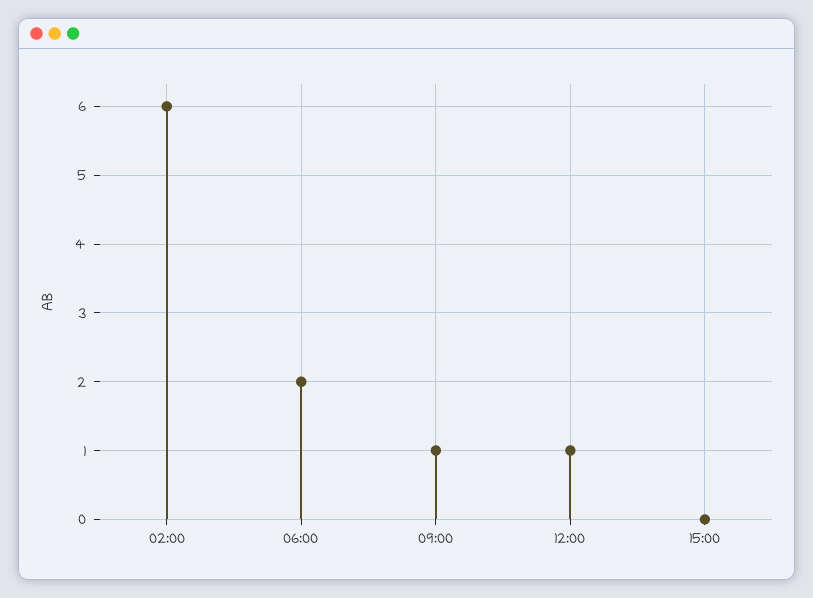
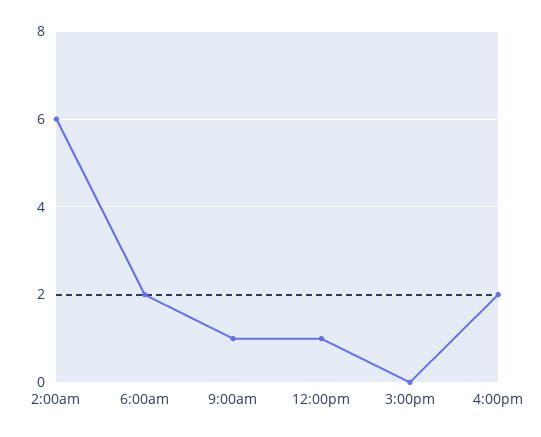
4:00pm: none -> 2

